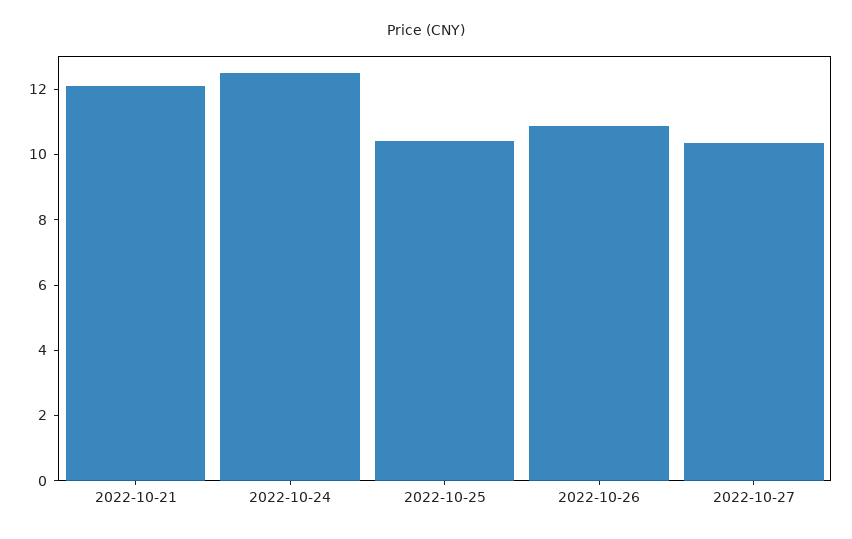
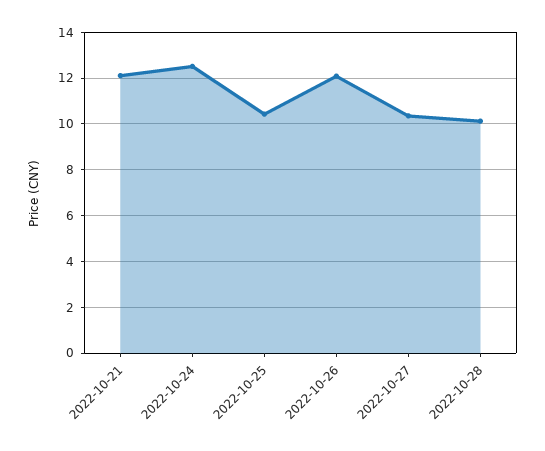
2022-10-26: 11 -> 12
2022-10-28: none -> 10

